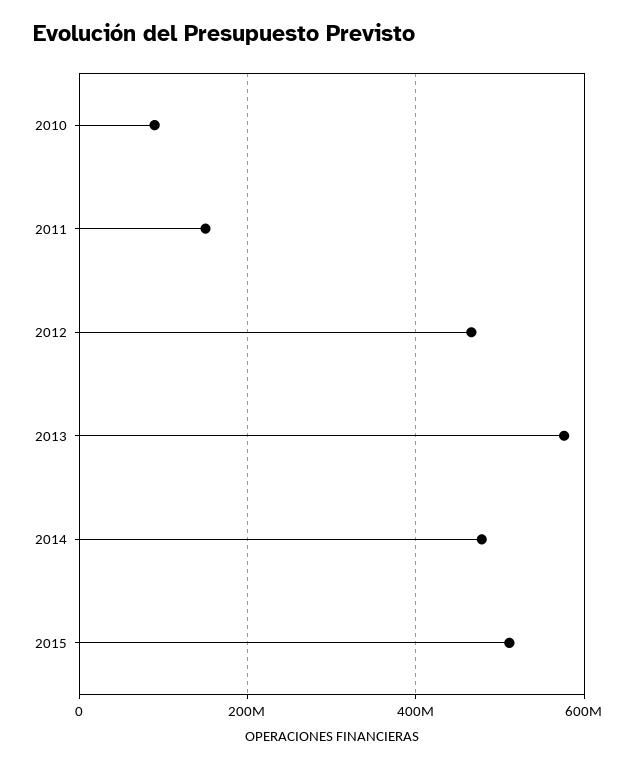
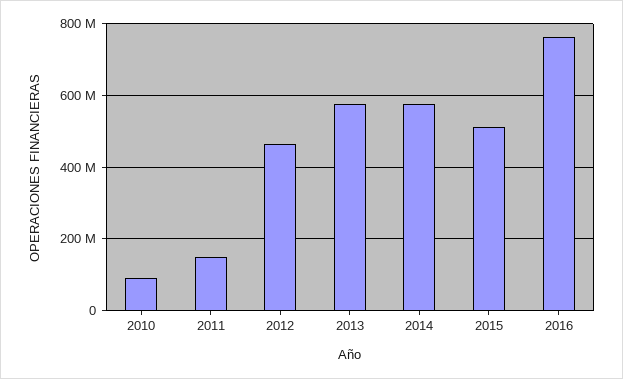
2014: 480000000 -> 580000000
2016: none -> 760000000

